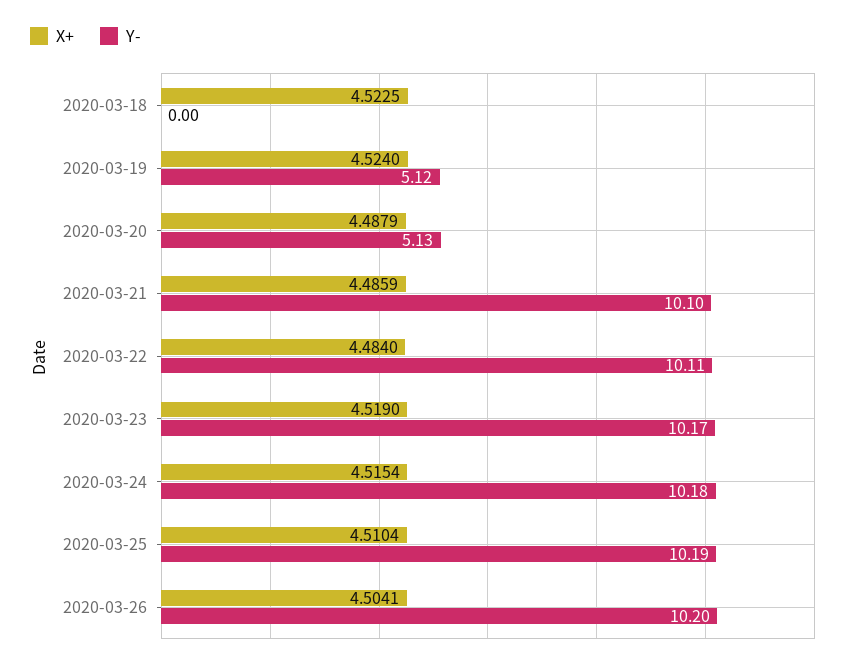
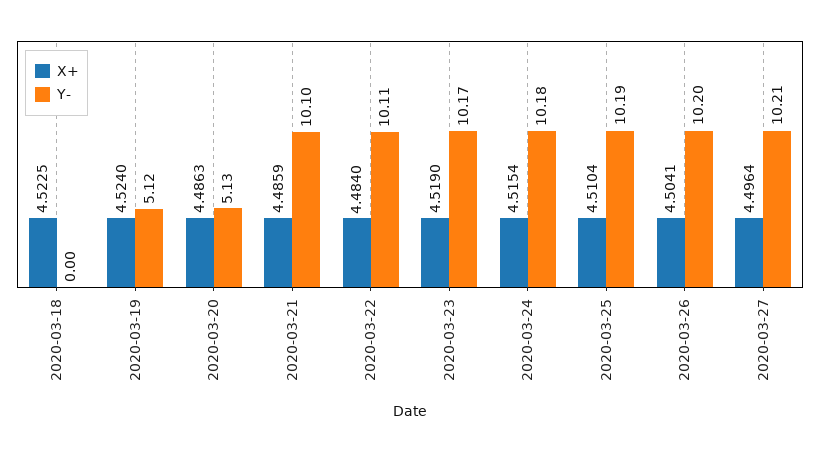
X+, 2020-03-20: 4.4879 -> 4.4863
X+, 2020-03-27: none -> 4.4964
Y-, 2020-03-27: none -> 10.21

